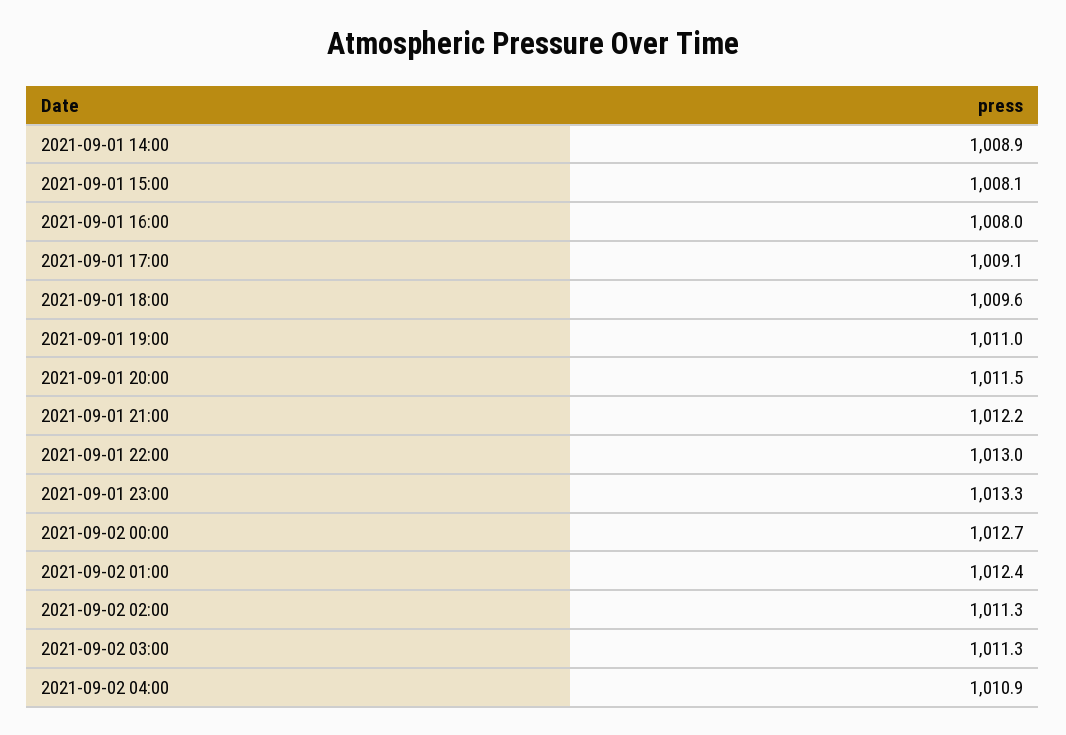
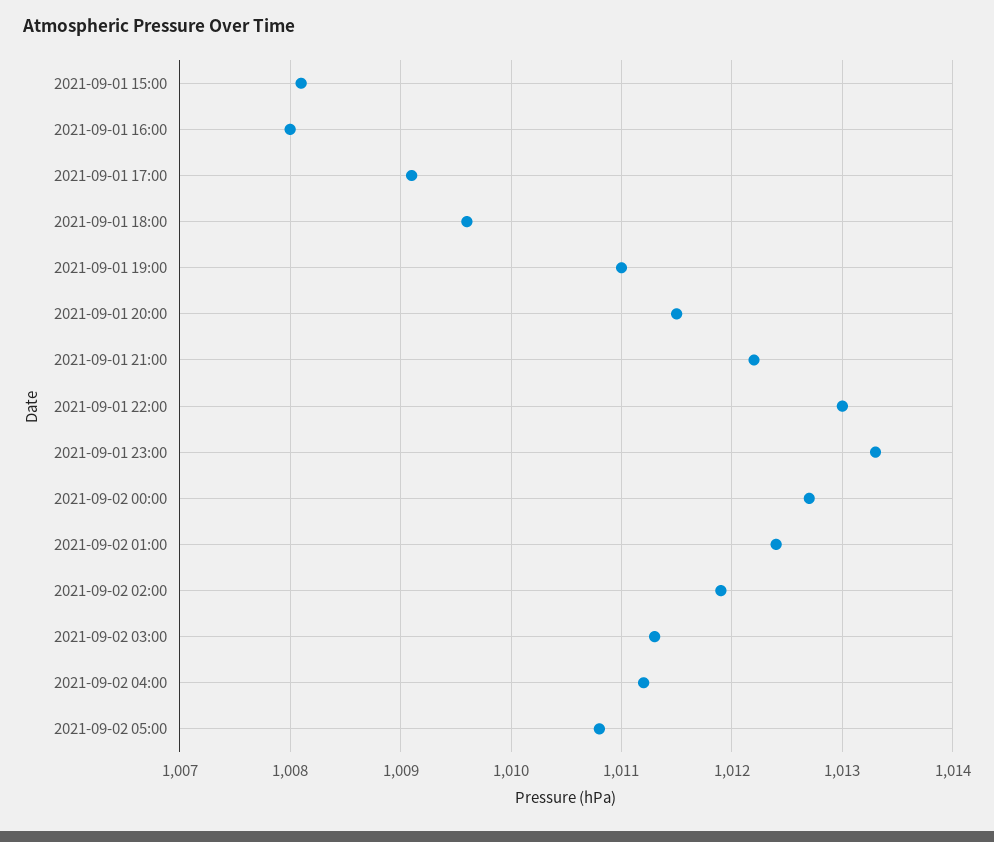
2021-09-01 14:00: 1008.9 -> none
2021-09-02 02:00: 1011.3 -> 1011.9
2021-09-02 04:00: 1010.9 -> 1011.2
2021-09-02 05:00: none -> 1010.8

